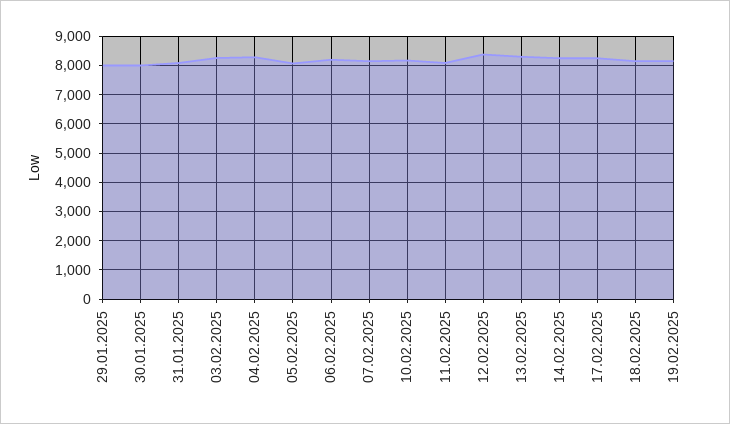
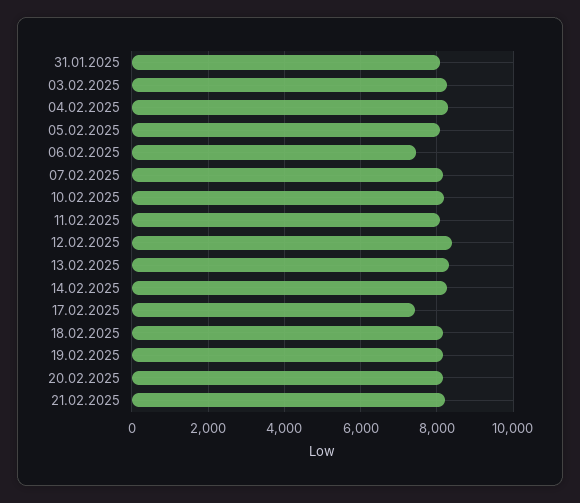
29.01.2025: 8000 -> none
30.01.2025: 8000 -> none
06.02.2025: 8250 -> 7400
17.02.2025: 8250 -> 7400
20.02.2025: none -> 8200
21.02.2025: none -> 8200

